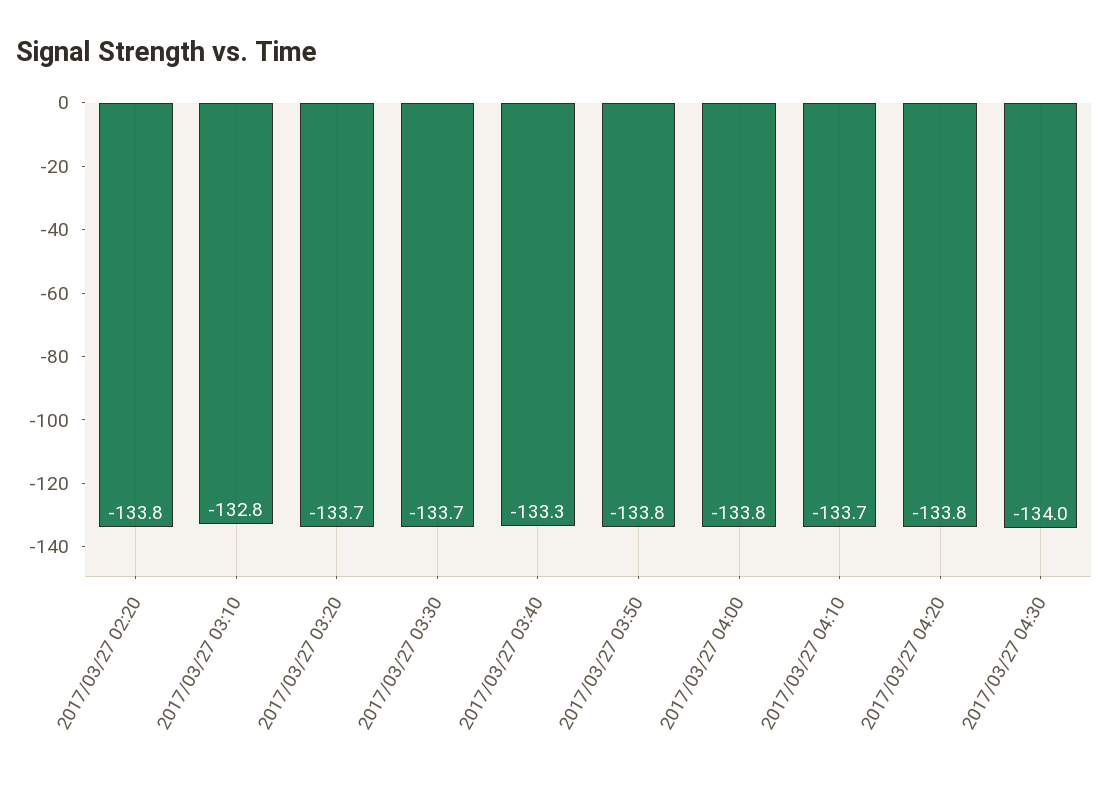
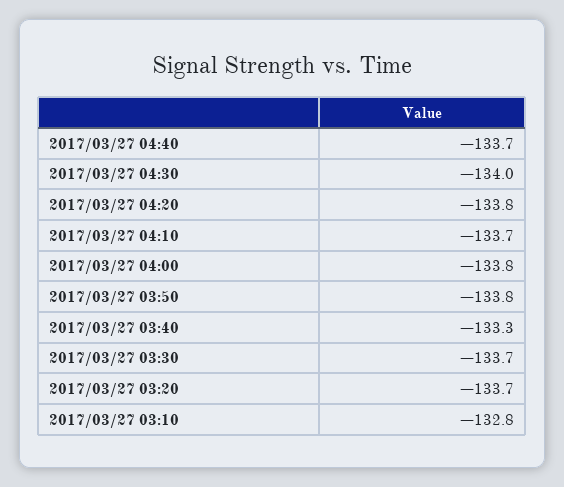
2017/03/27 02:20: -133.8 -> none
2017/03/27 04:40: none -> -133.7

